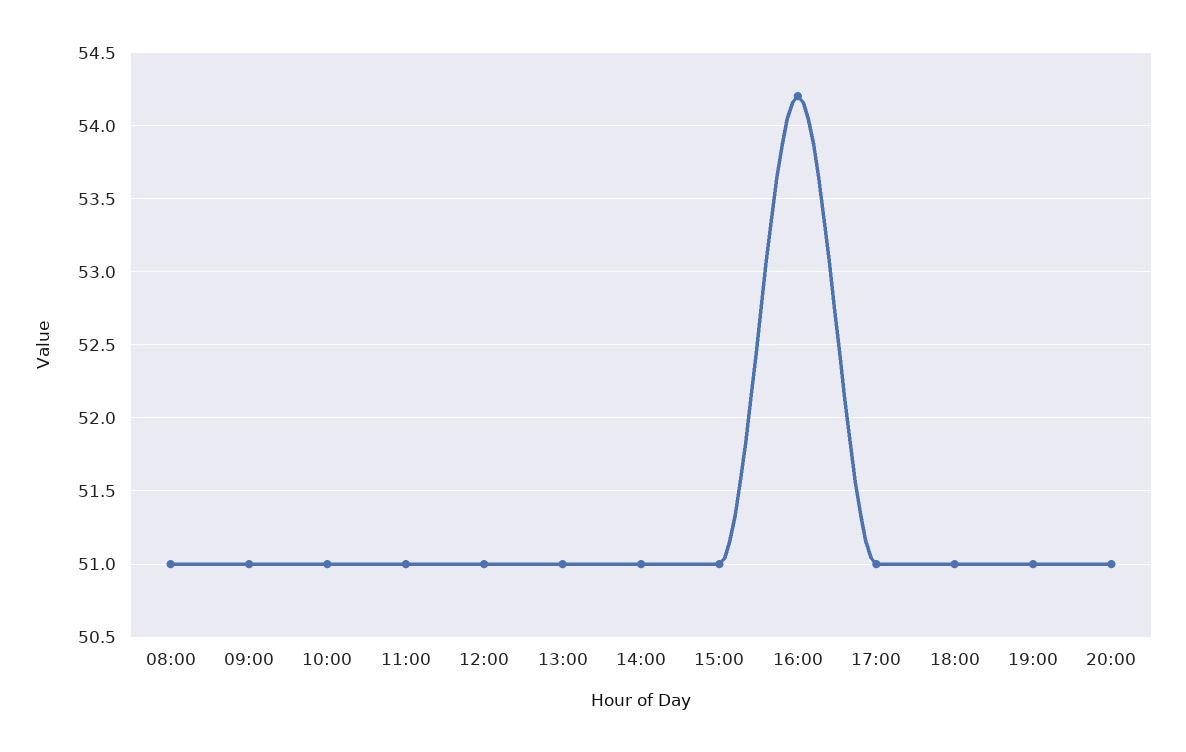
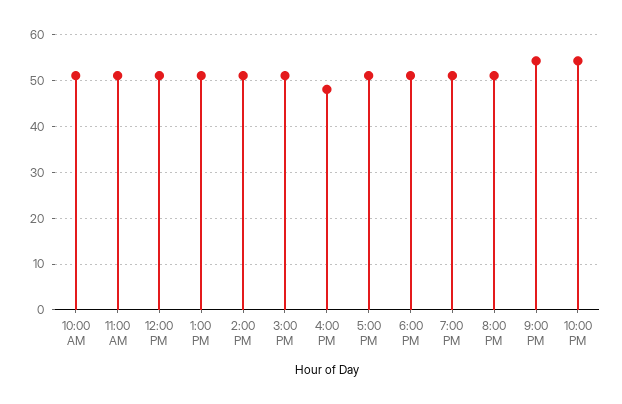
08:00: 51 -> none
09:00: 51 -> none
16:00: 54.2 -> 48
9:00 PM: none -> 54
10:00 PM: none -> 54

